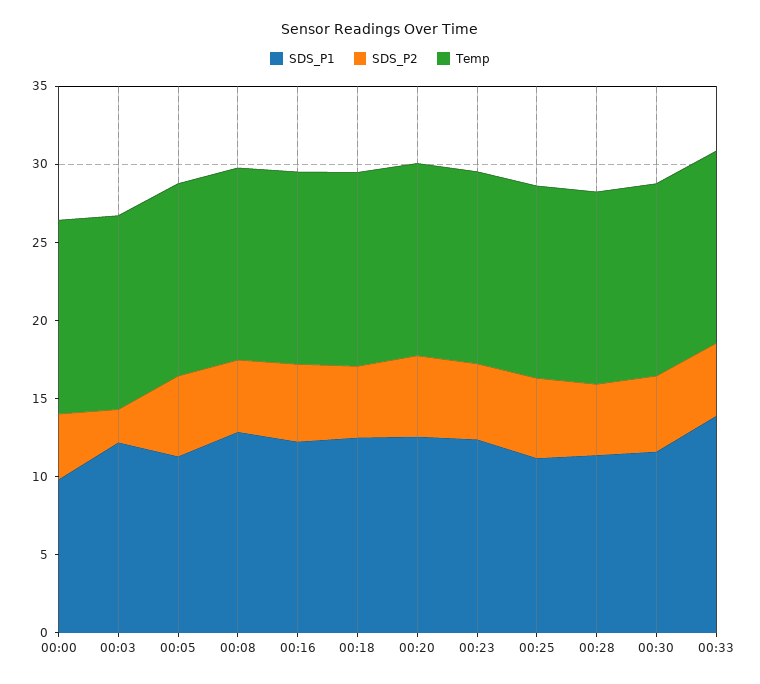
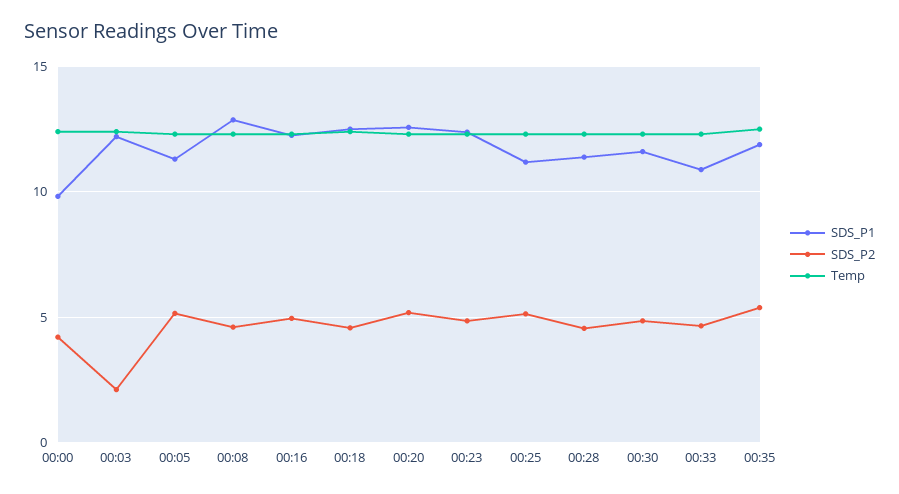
SDS_P1, 00:33: 14 -> 11
SDS_P1, 00:35: none -> 12
SDS_P2, 00:35: none -> 5.5
Temp, 00:35: none -> 12.5

